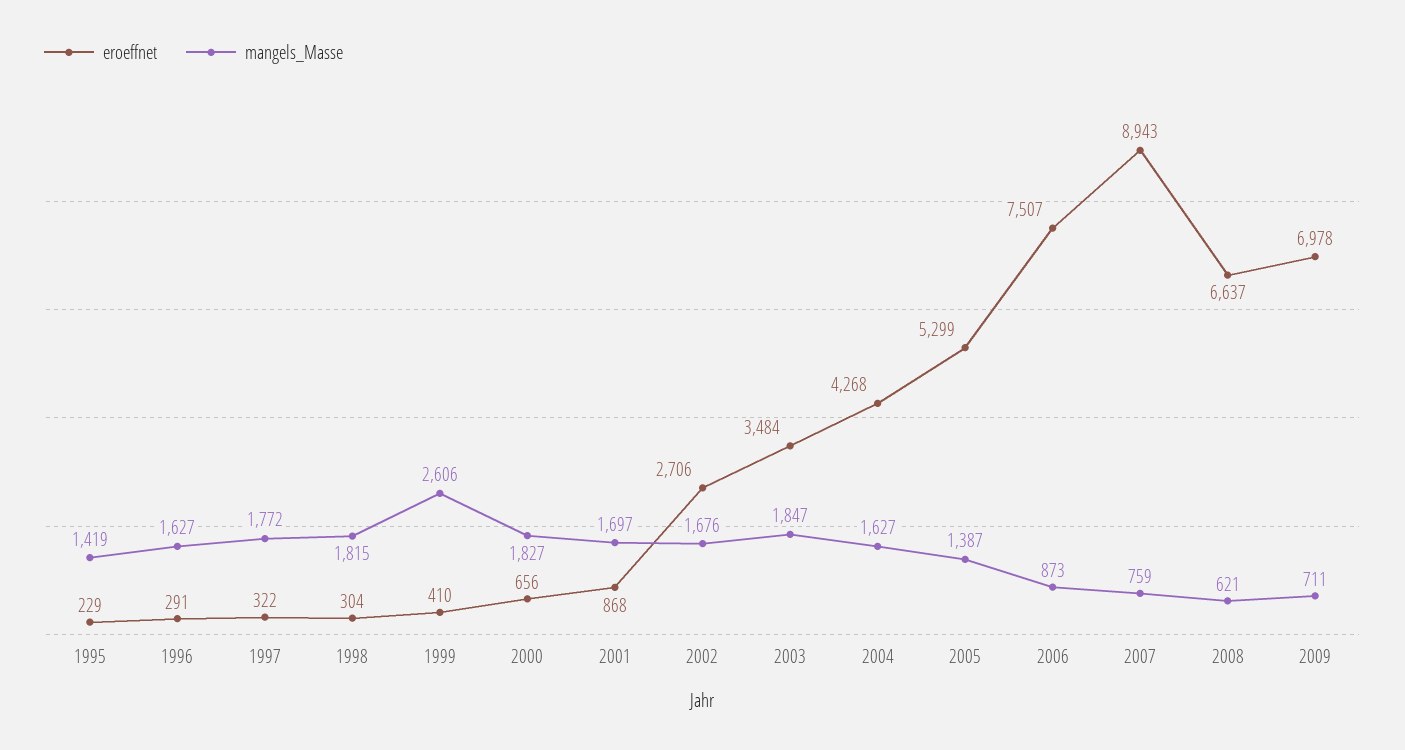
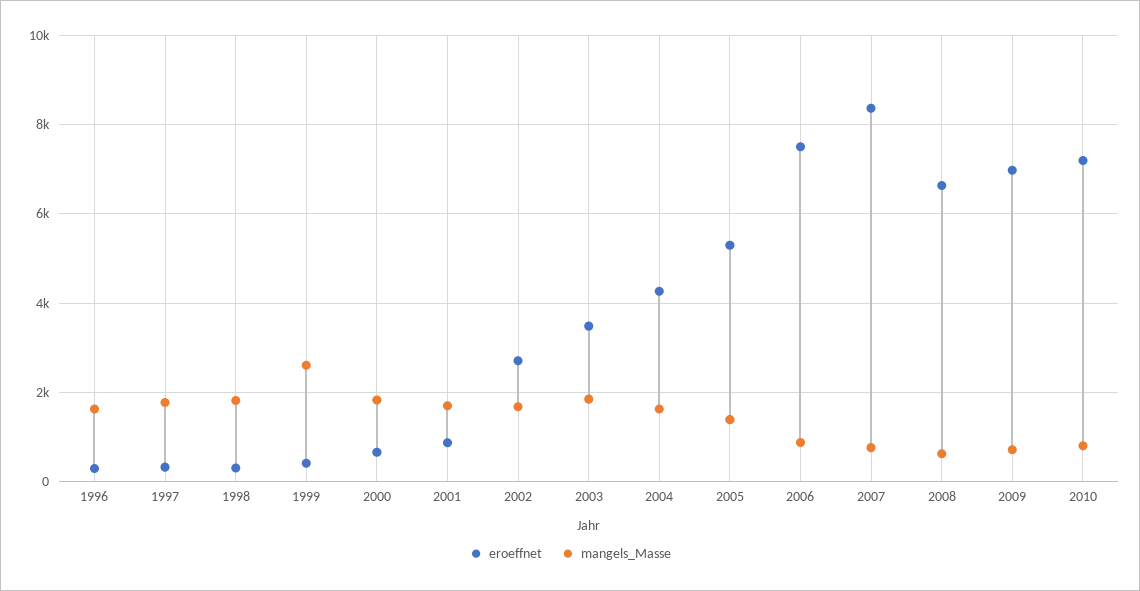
eroeffnet, 1995: 229 -> none
mangels_Masse, 1995: 1419 -> none
eroeffnet, 2007: 8943 -> 8400
eroeffnet, 2010: none -> 7200
mangels_Masse, 2010: none -> 800

